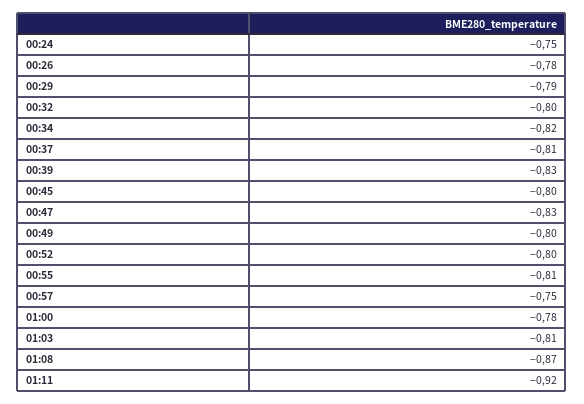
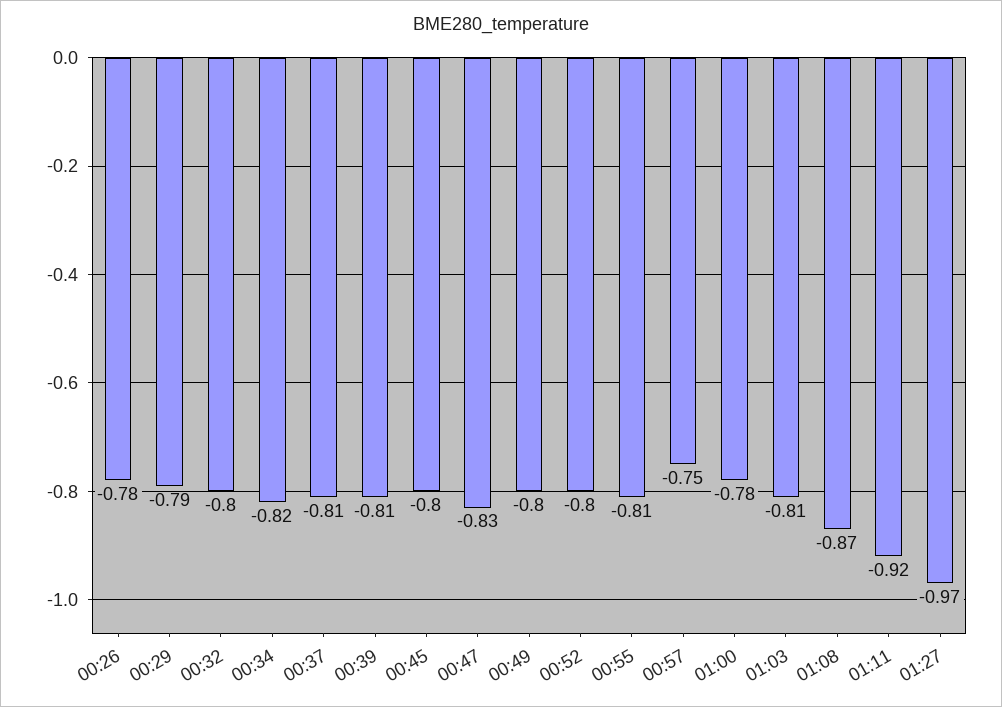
00:24: -0.75 -> none
00:39: -0.83 -> -0.81
01:27: none -> -0.97

